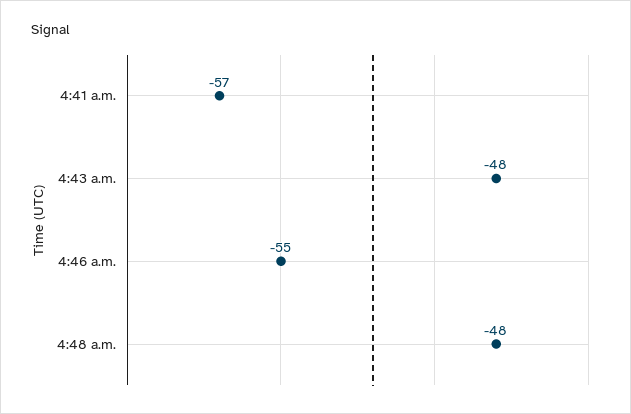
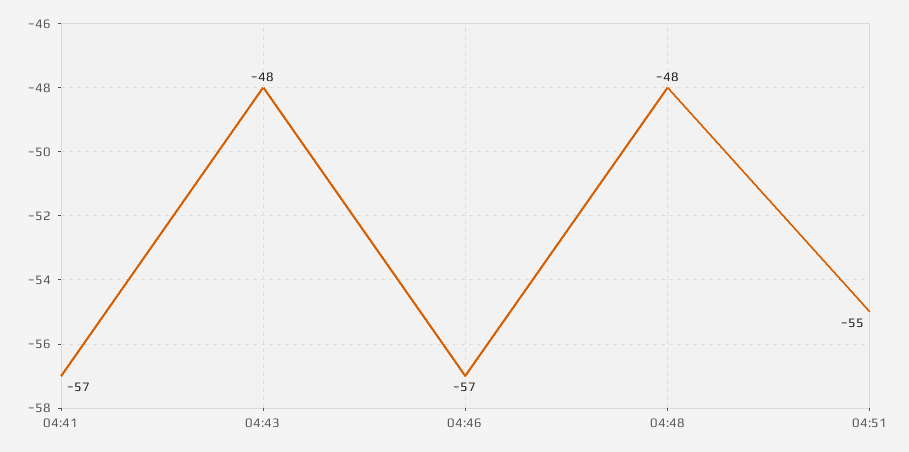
4:46 a.m.: -55 -> -57
04:51: none -> -55

